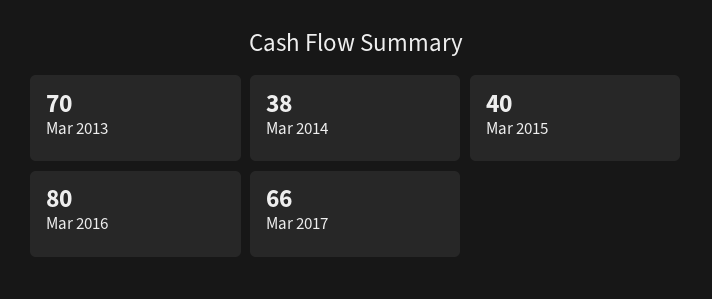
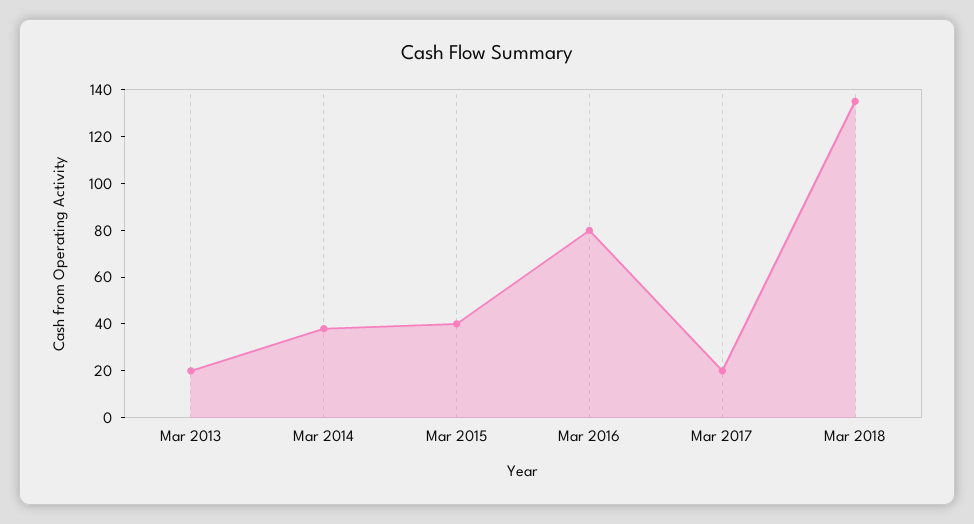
Mar 2013: 70 -> 20
Mar 2017: 66 -> 20
Mar 2018: none -> 135

